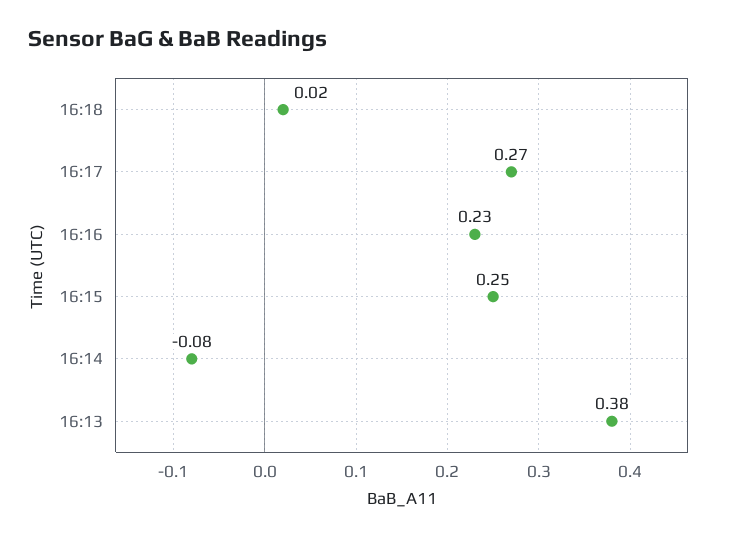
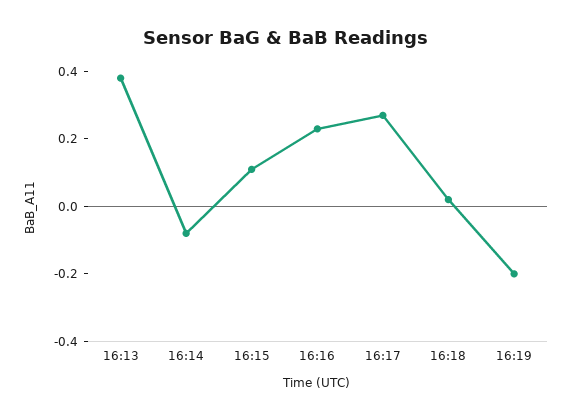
16:15: 0.25 -> 0.1
16:19: none -> -0.2

